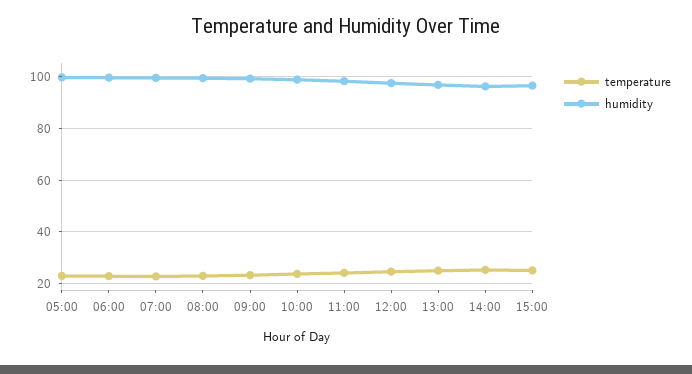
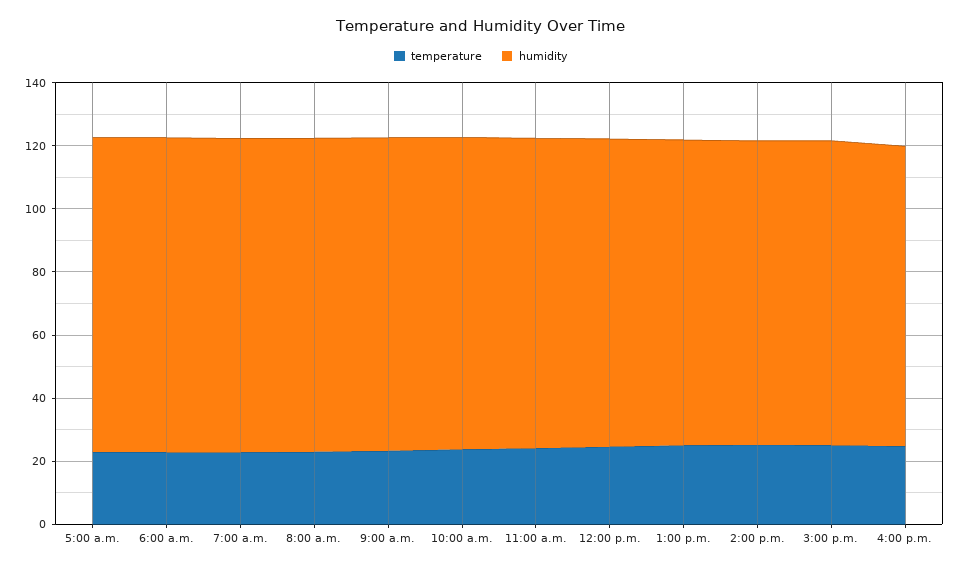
temperature, 4:00 p.m.: none -> 25
humidity, 4:00 p.m.: none -> 95

